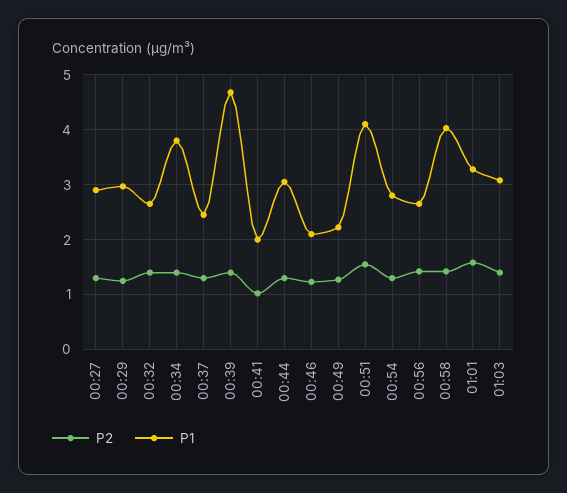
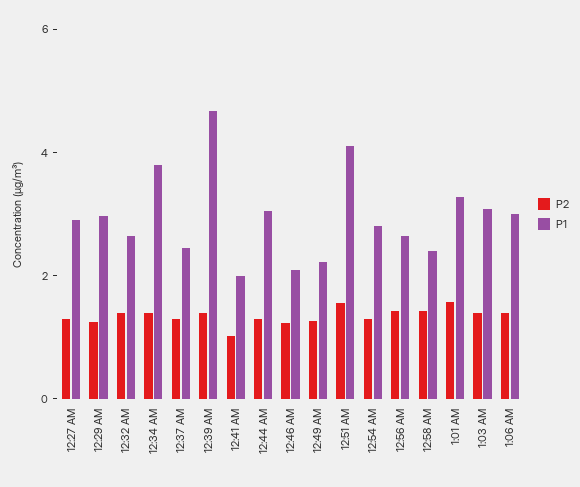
P1, 00:58: 4 -> 2.5
P2, 1:06 AM: none -> 1.5
P1, 1:06 AM: none -> 3

